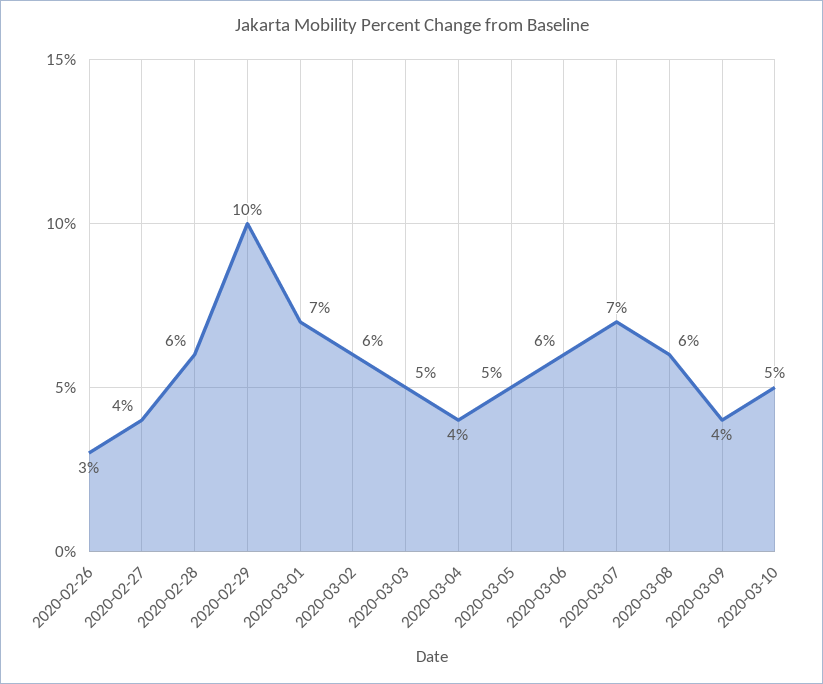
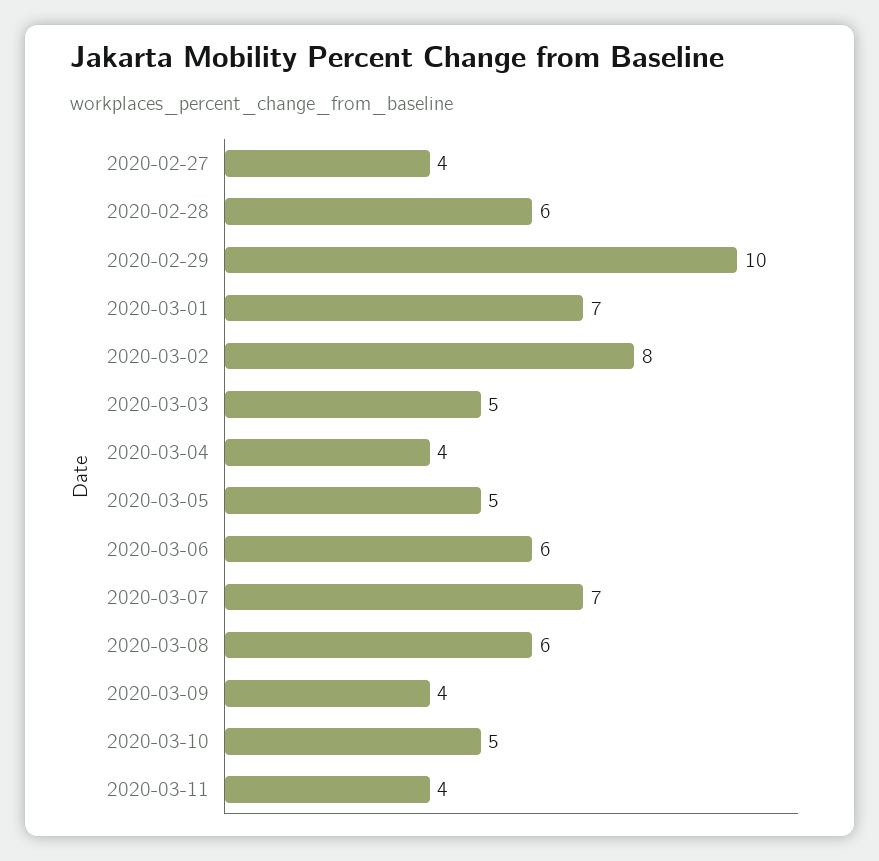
2020-02-26: 3 -> none
2020-03-02: 6 -> 8
2020-03-11: none -> 4

